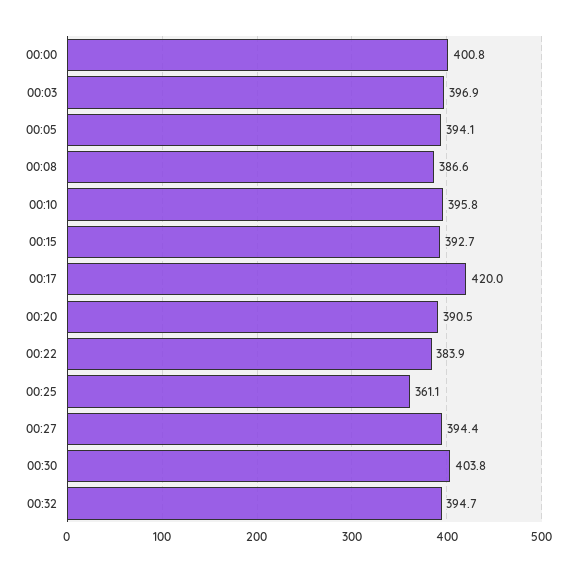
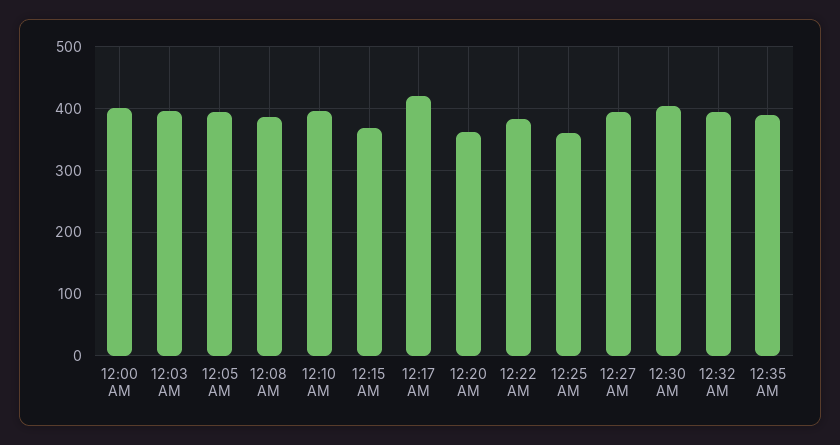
00:15: 392.7 -> 370
00:20: 390.5 -> 360
12:35 AM: none -> 390

